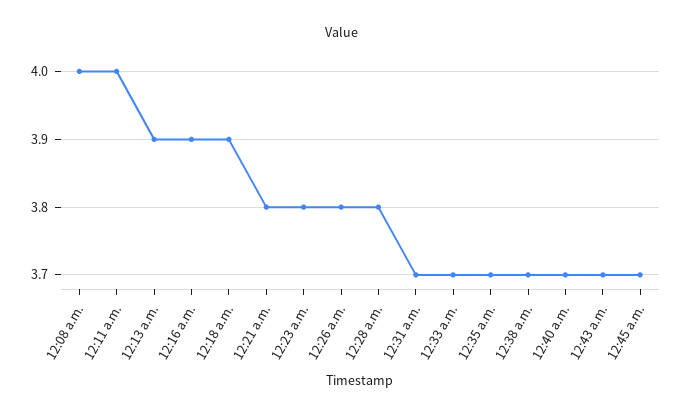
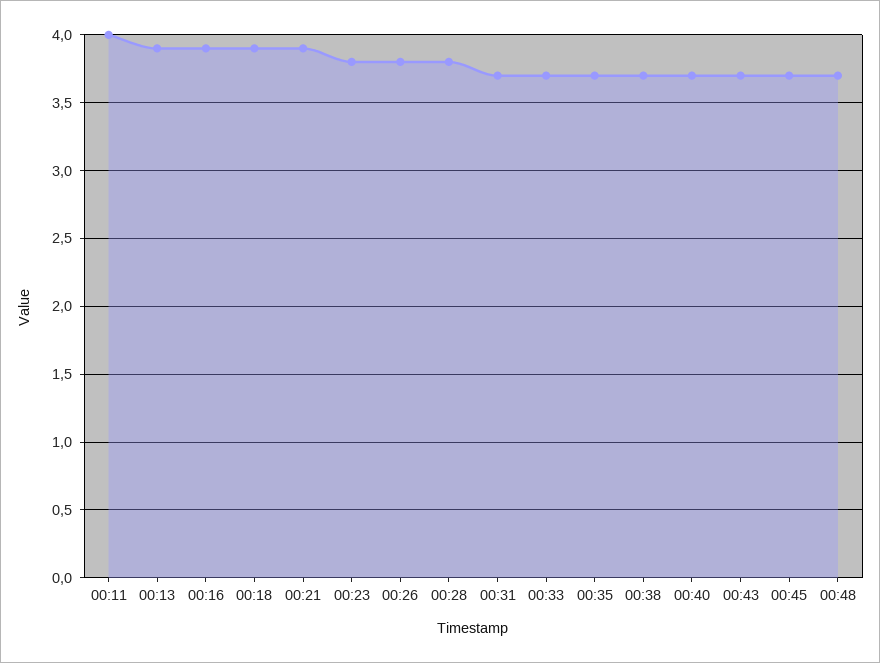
12:08 a.m.: 4 -> none
12:21 a.m.: 3.8 -> 3.9
00:48: none -> 3.7

